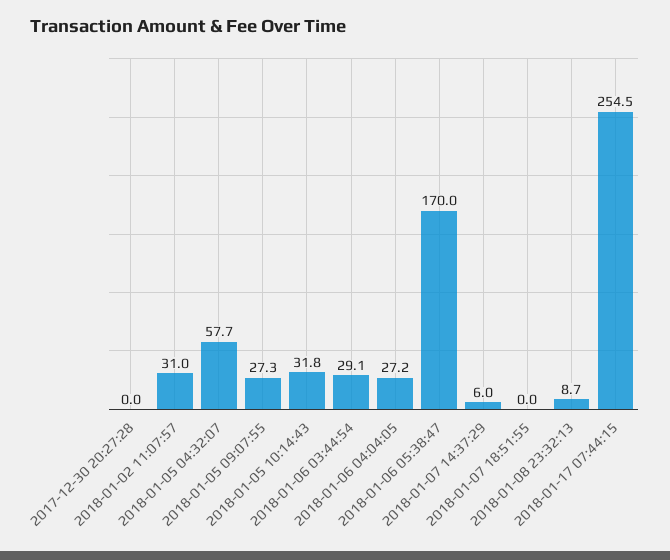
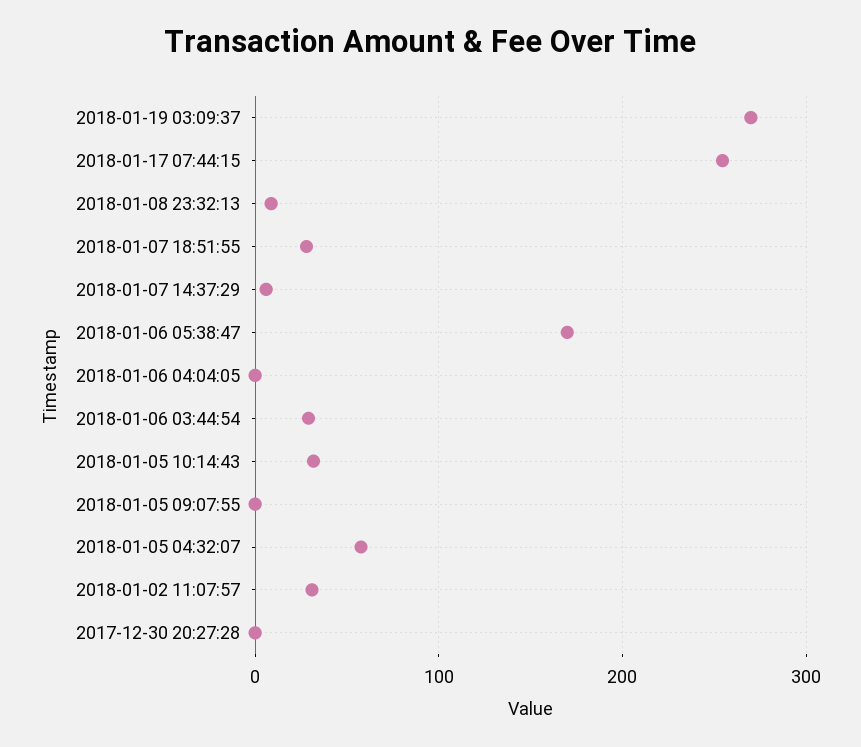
2018-01-05 09:07:55: 27.3 -> 0
2018-01-06 04:04:05: 27.2 -> 0
2018-01-07 18:51:55: 0 -> 30
2018-01-19 03:09:37: none -> 270

